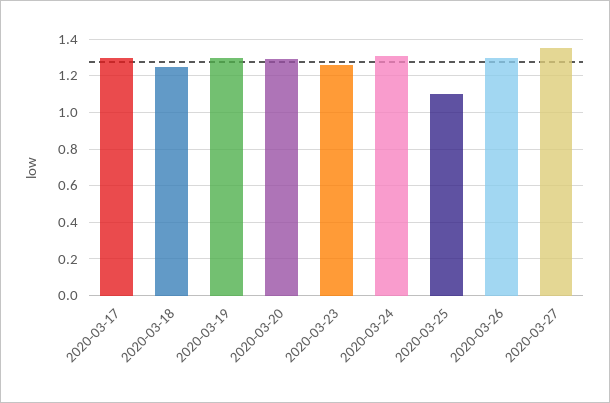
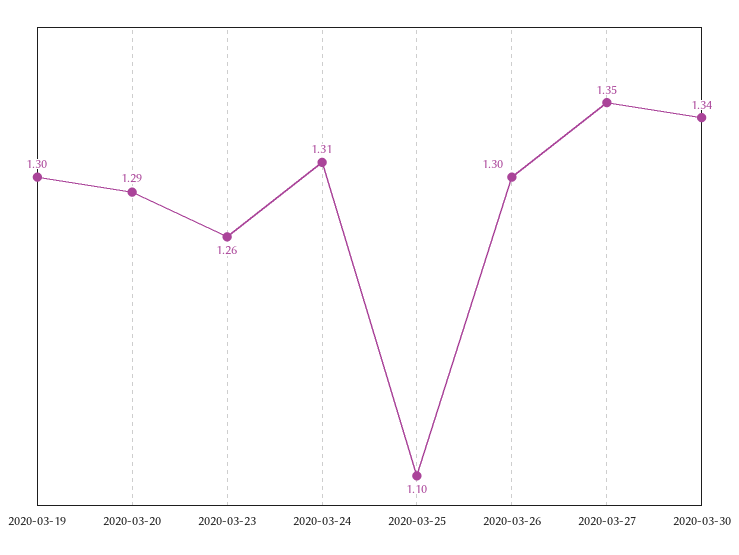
2020-03-17: 1.3 -> none
2020-03-18: 1.25 -> none
2020-03-30: none -> 1.34

